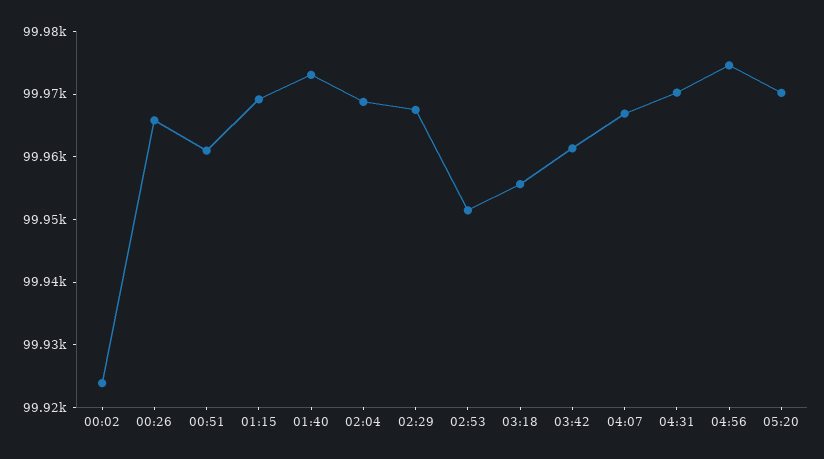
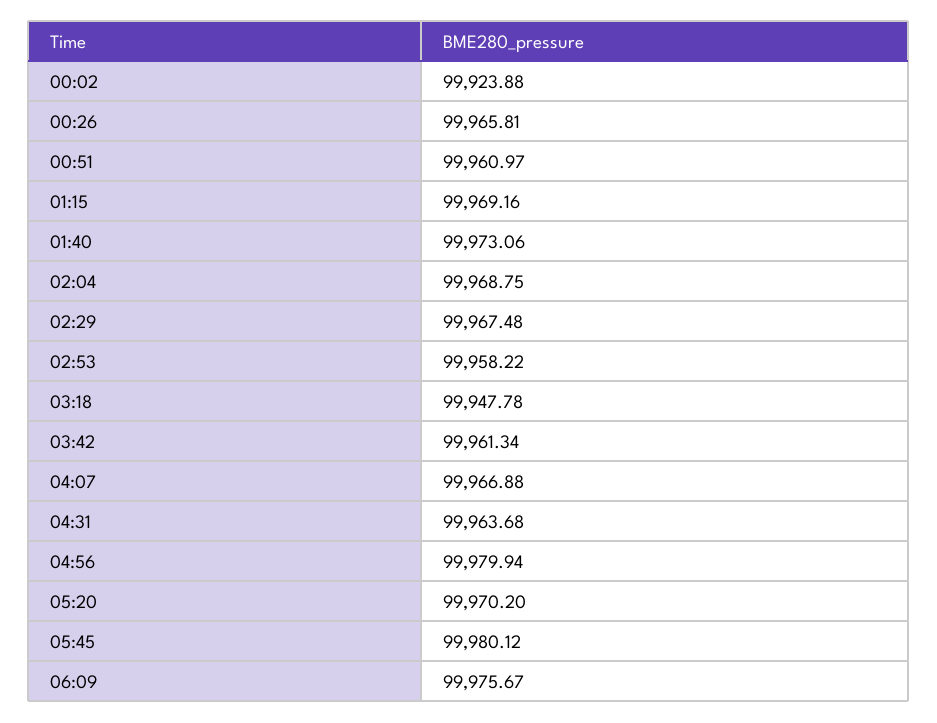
02:53: 99952 -> 99958.22
03:18: 99956 -> 99947.78
04:31: 99970 -> 99963.68
04:56: 99974 -> 99979.94
05:45: none -> 99980.12
06:09: none -> 99975.67

